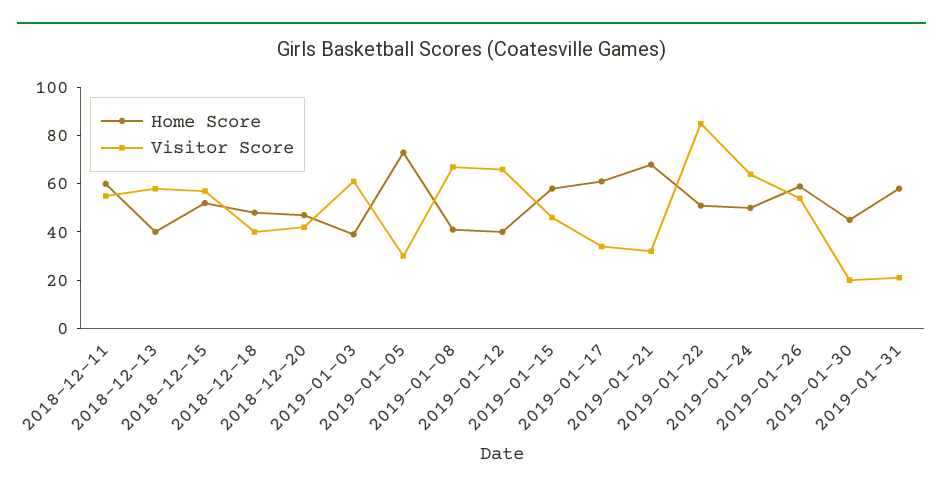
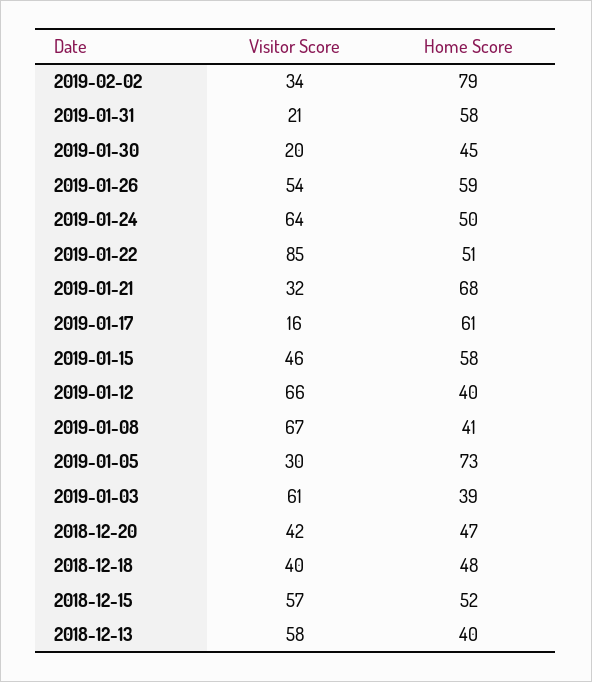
Home Score, 2018-12-11: 60 -> none
Visitor Score, 2018-12-11: 55 -> none
Visitor Score, 2019-01-17: 35 -> 16
Visitor Score, 2019-02-02: none -> 34
Home Score, 2019-02-02: none -> 79

